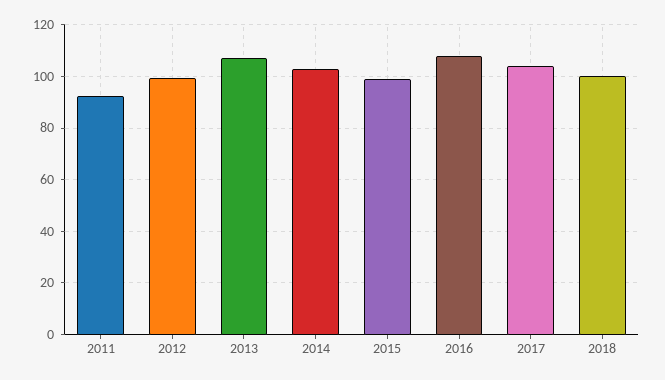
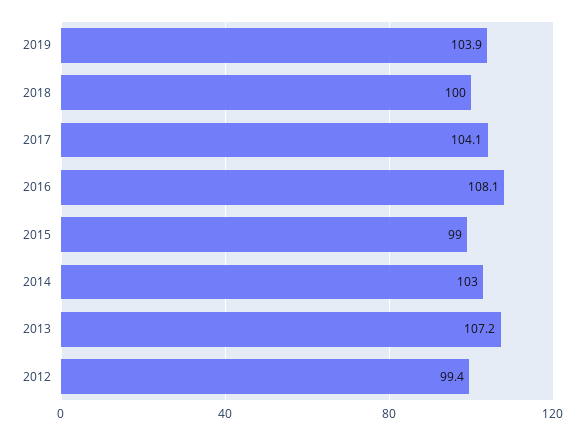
2011: 92.5 -> none
2019: none -> 103.9

